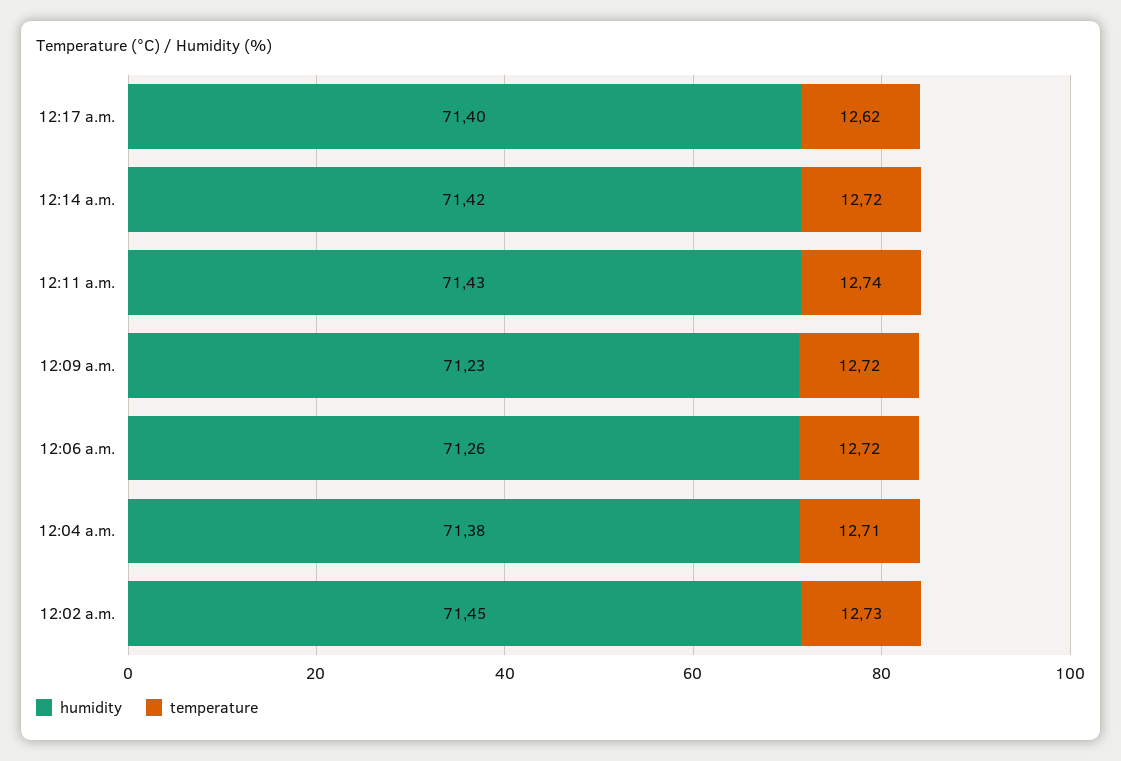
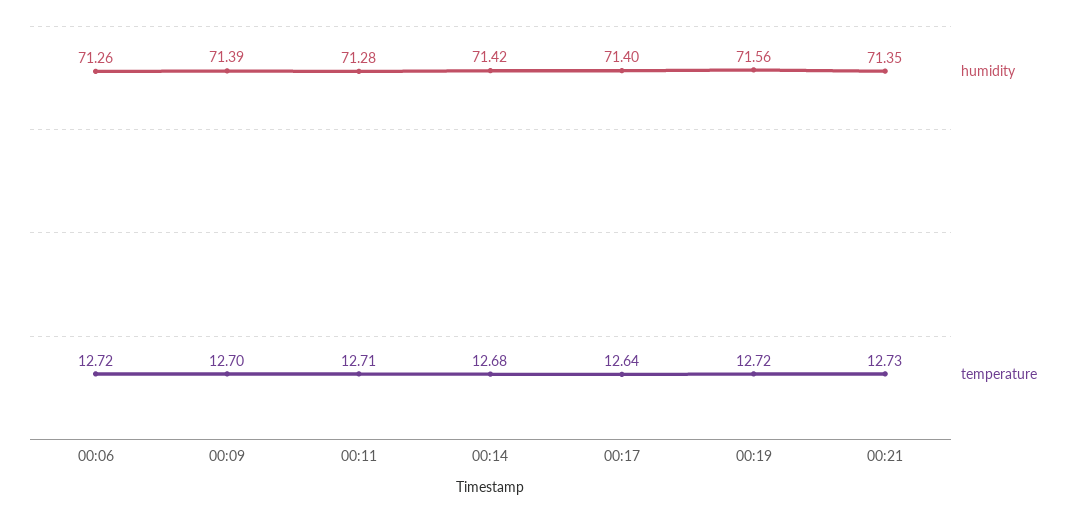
temperature, 12:17 a.m.: 12.62 -> 12.64
temperature, 12:14 a.m.: 12.72 -> 12.68
humidity, 12:11 a.m.: 71.43 -> 71.28
temperature, 12:11 a.m.: 12.74 -> 12.71
humidity, 12:09 a.m.: 71.23 -> 71.39
temperature, 12:09 a.m.: 12.72 -> 12.7
humidity, 12:04 a.m.: 71.38 -> none
temperature, 12:04 a.m.: 12.71 -> none
humidity, 12:02 a.m.: 71.45 -> none
temperature, 12:02 a.m.: 12.73 -> none
humidity, 00:19: none -> 71.56
temperature, 00:19: none -> 12.72
humidity, 00:21: none -> 71.35
temperature, 00:21: none -> 12.73

